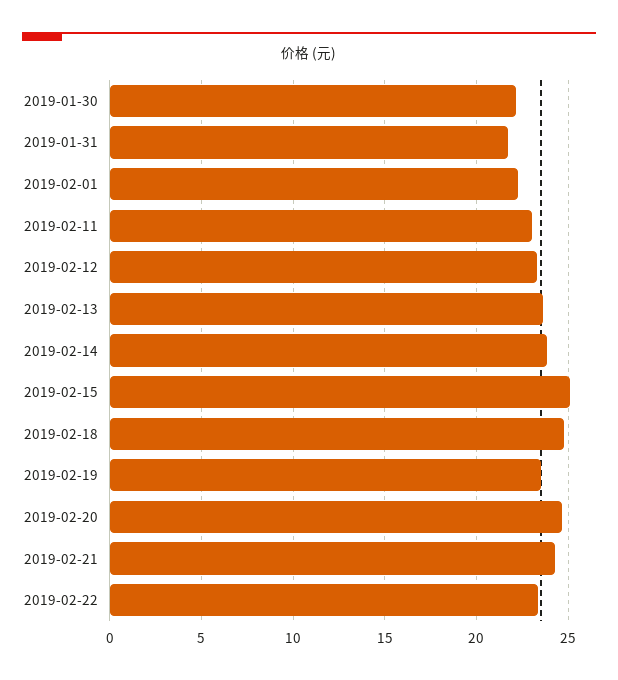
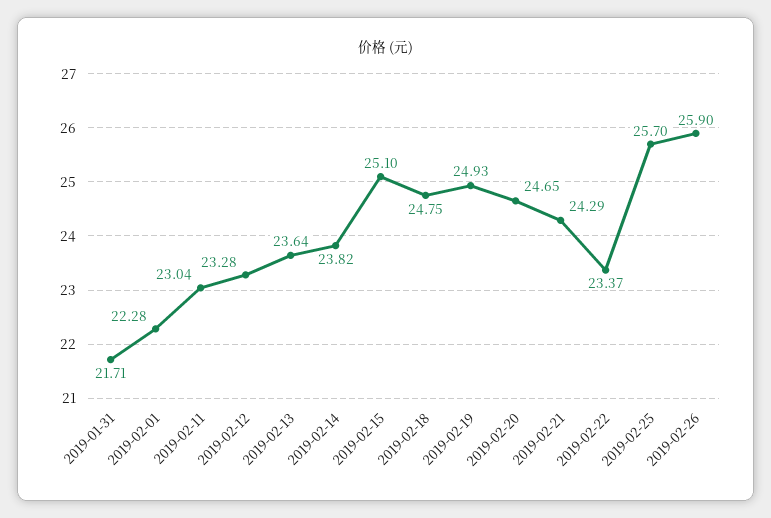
2019-01-30: 22 -> none
2019-02-19: 23.5 -> 24.93
2019-02-25: none -> 25.7
2019-02-26: none -> 25.9

